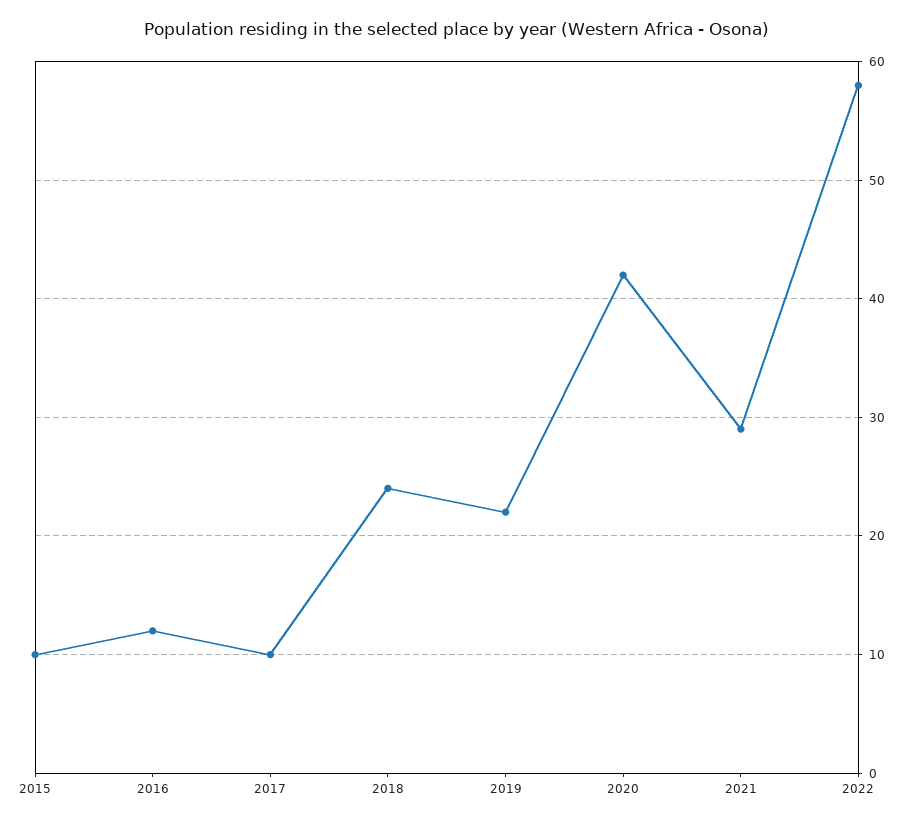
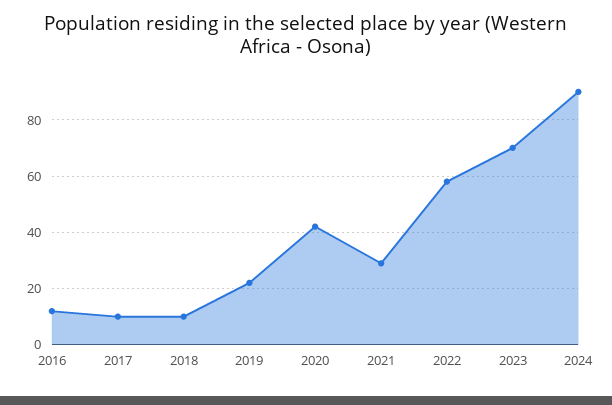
2015: 10 -> none
2018: 24 -> 10
2023: none -> 70
2024: none -> 90

